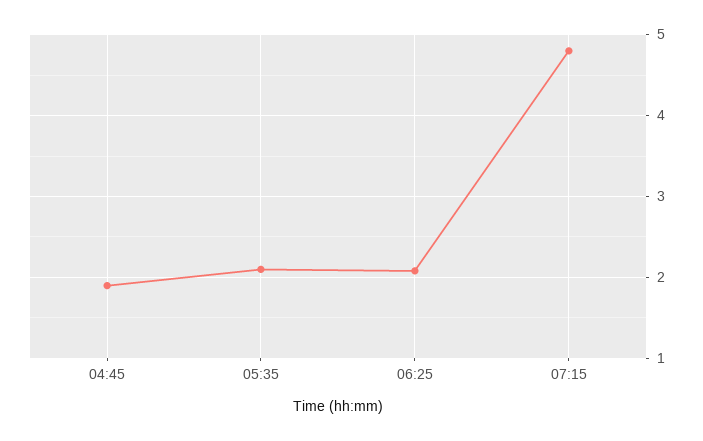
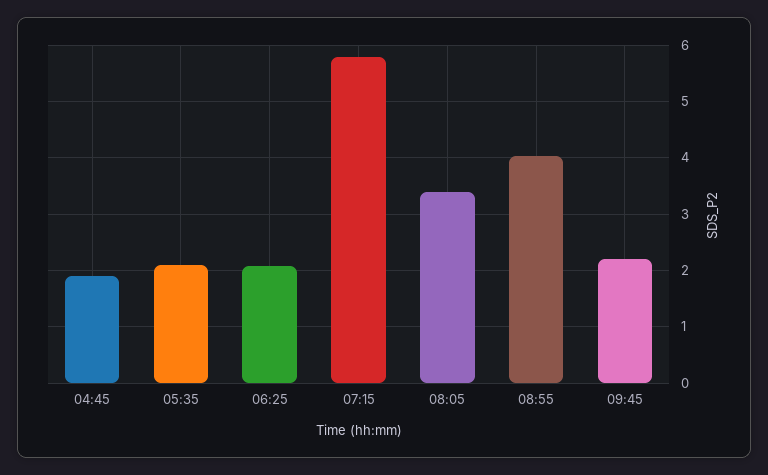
07:15: 4.8 -> 5.8
08:05: none -> 3.4
08:55: none -> 4
09:45: none -> 2.2

